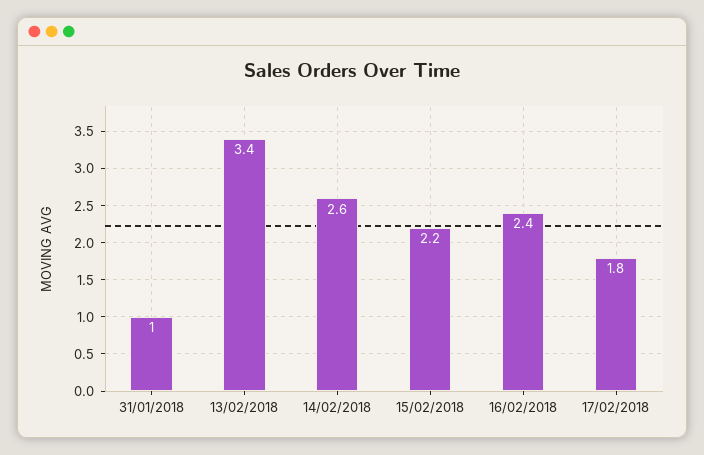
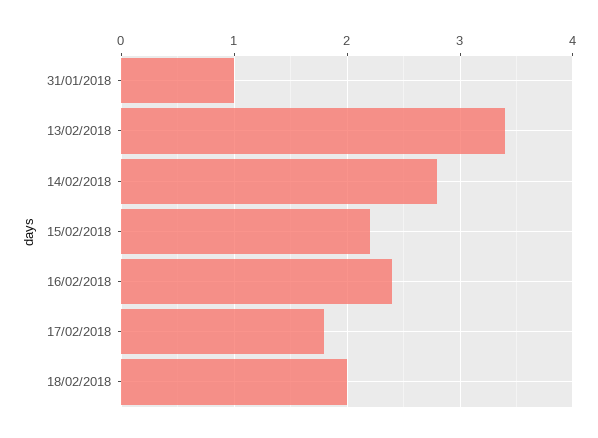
14/02/2018: 2.6 -> 2.8
18/02/2018: none -> 2

